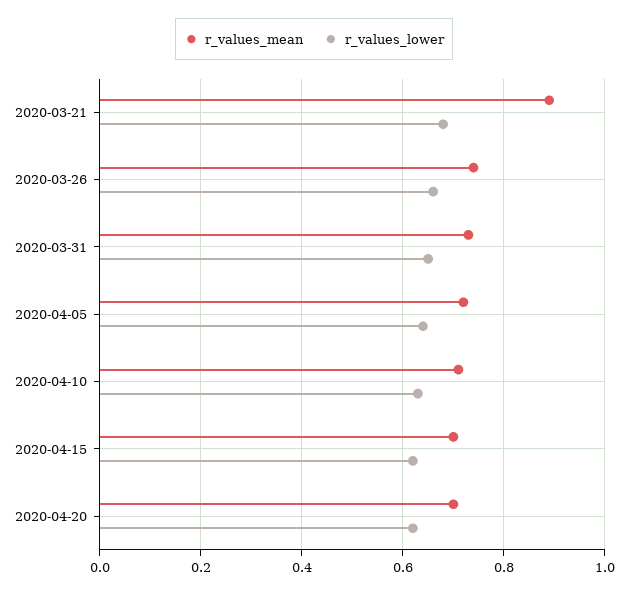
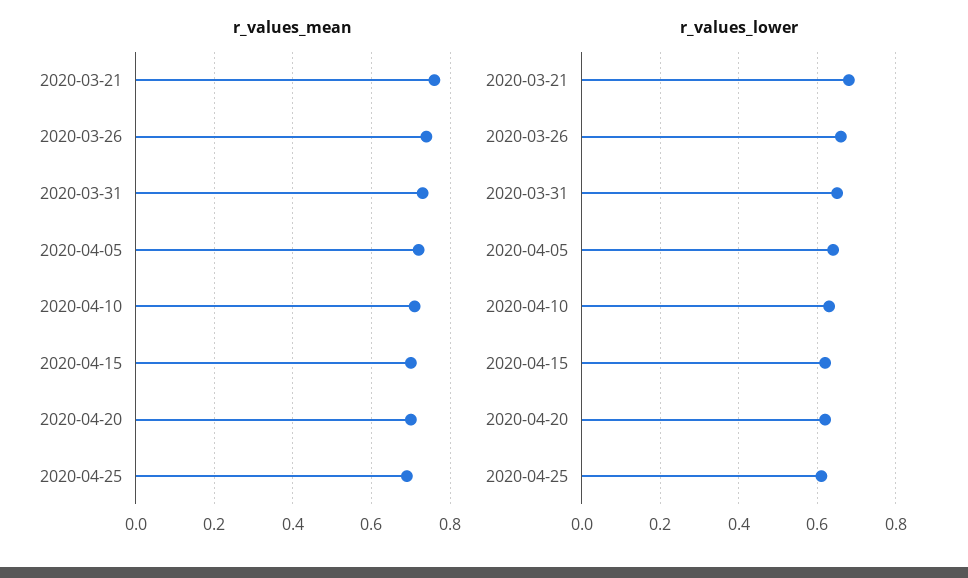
r_values_mean, 2020-03-21: 0.9 -> 0.75
r_values_mean, 2020-04-25: none -> 0.7
r_values_lower, 2020-04-25: none -> 0.6

